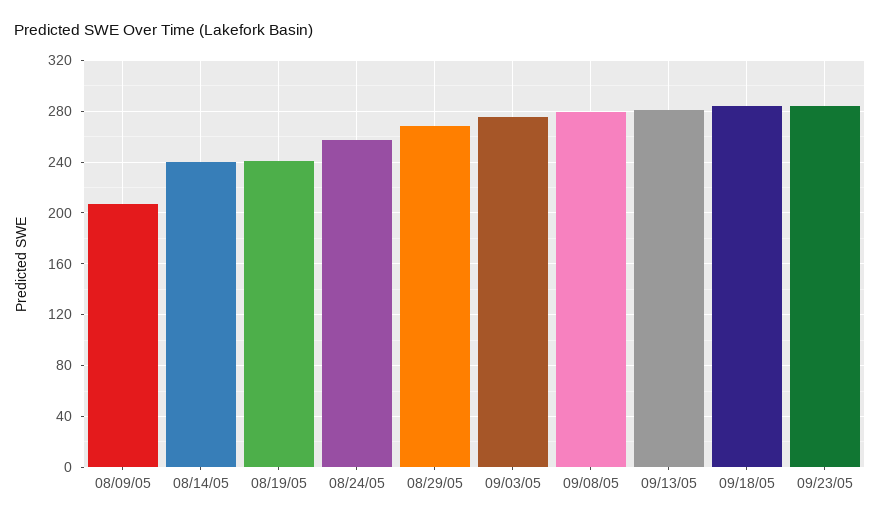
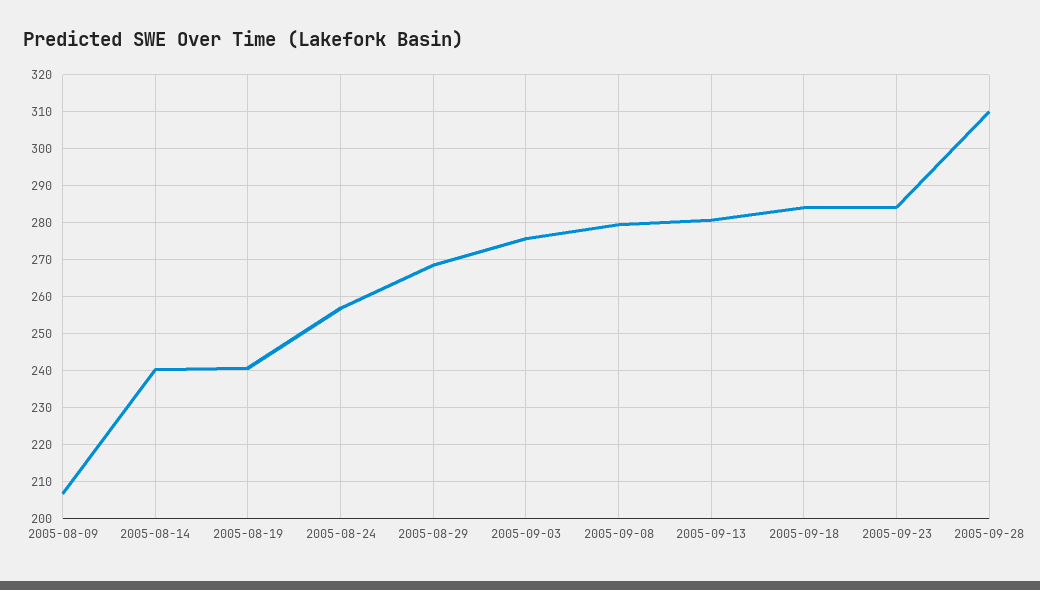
2005-09-28: none -> 310

